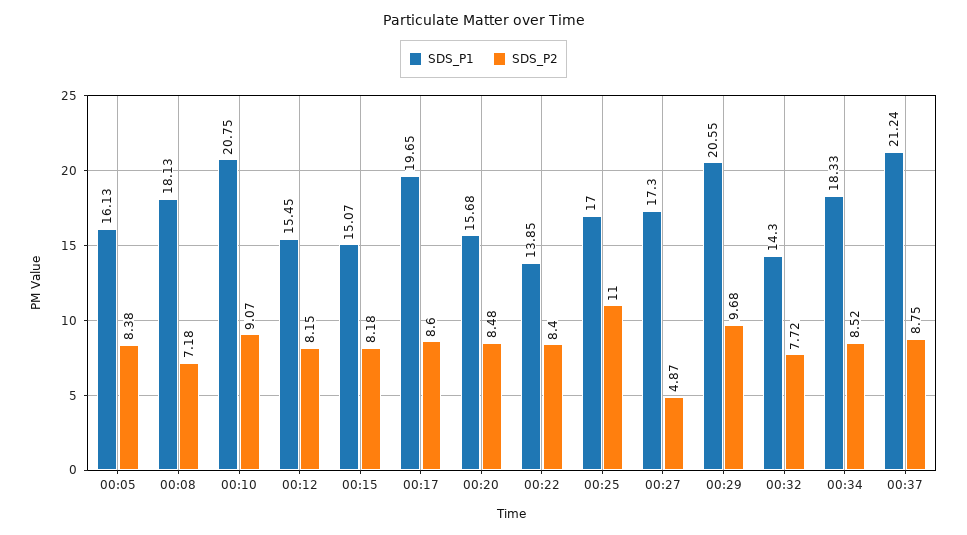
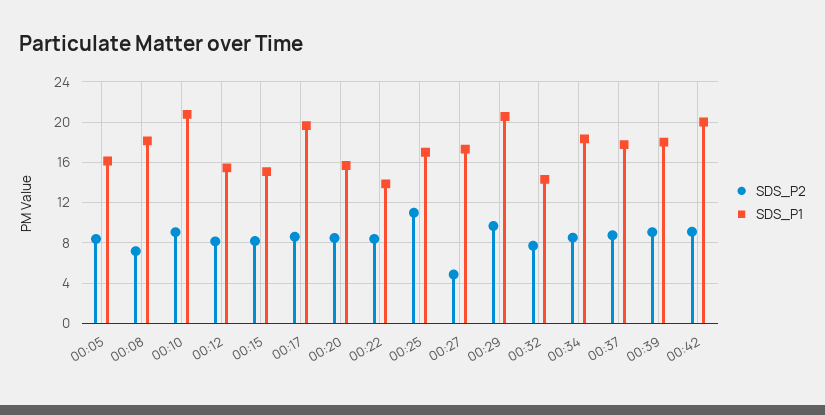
SDS_P1, 00:37: 21.24 -> 18
SDS_P2, 00:39: none -> 9
SDS_P1, 00:39: none -> 18
SDS_P2, 00:42: none -> 9
SDS_P1, 00:42: none -> 20

